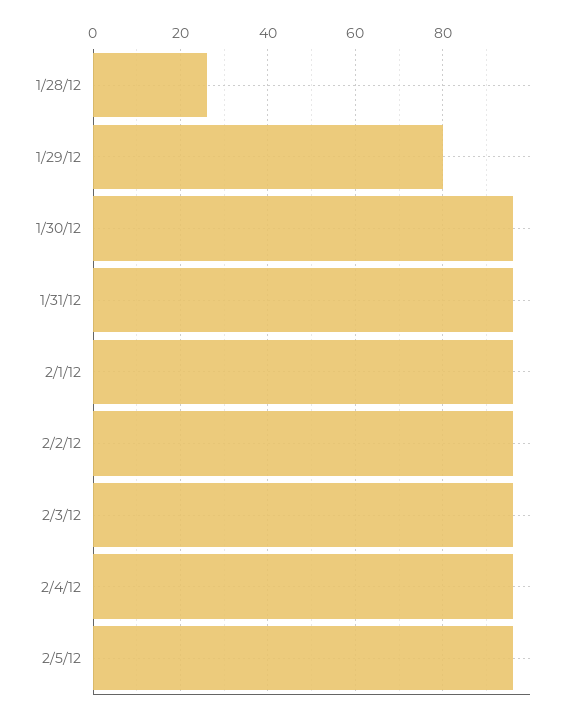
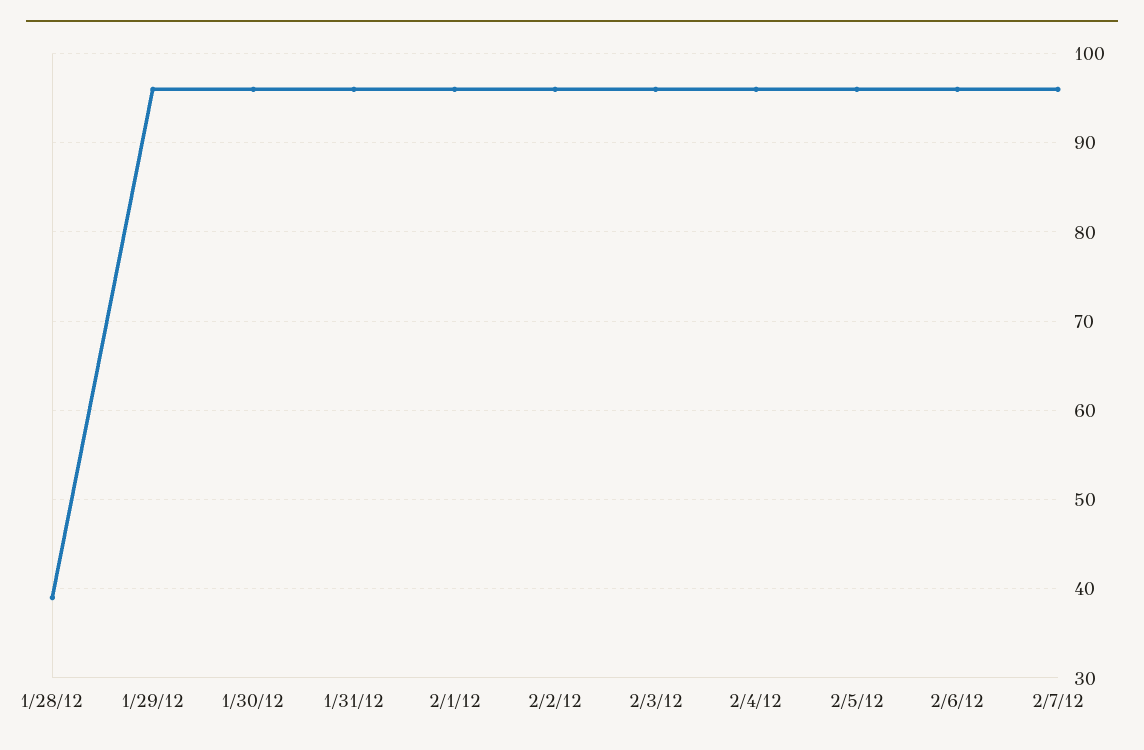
1/28/12: 25 -> 39
1/29/12: 80 -> 96
2/6/12: none -> 96
2/7/12: none -> 96

